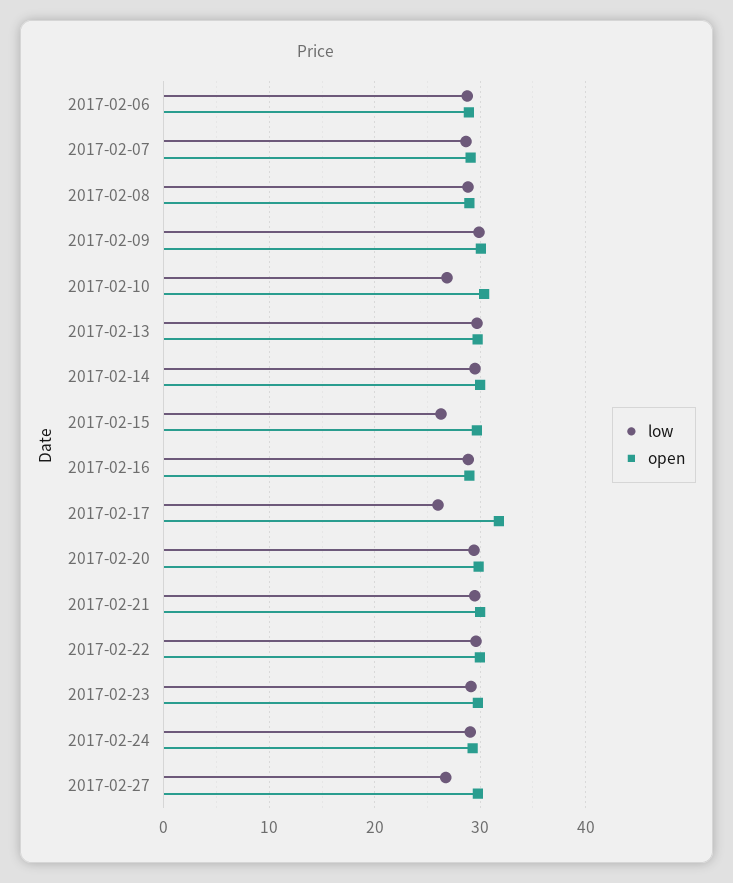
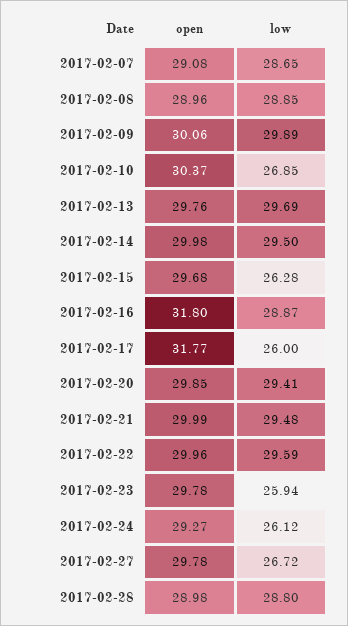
low, 2017-02-06: 29 -> none
open, 2017-02-06: 29 -> none
open, 2017-02-16: 29 -> 31.8
low, 2017-02-23: 29 -> 25.94
low, 2017-02-24: 29 -> 26.12
open, 2017-02-28: none -> 28.98
low, 2017-02-28: none -> 28.8

